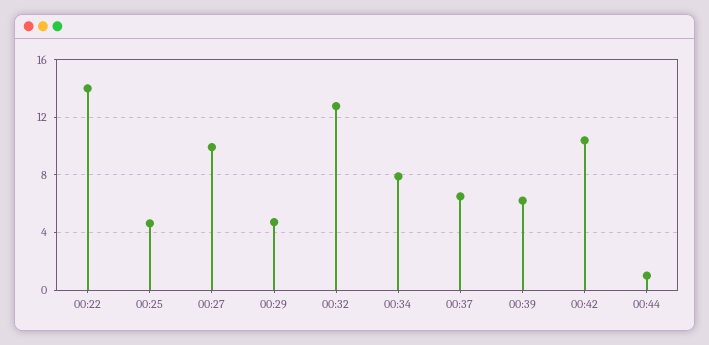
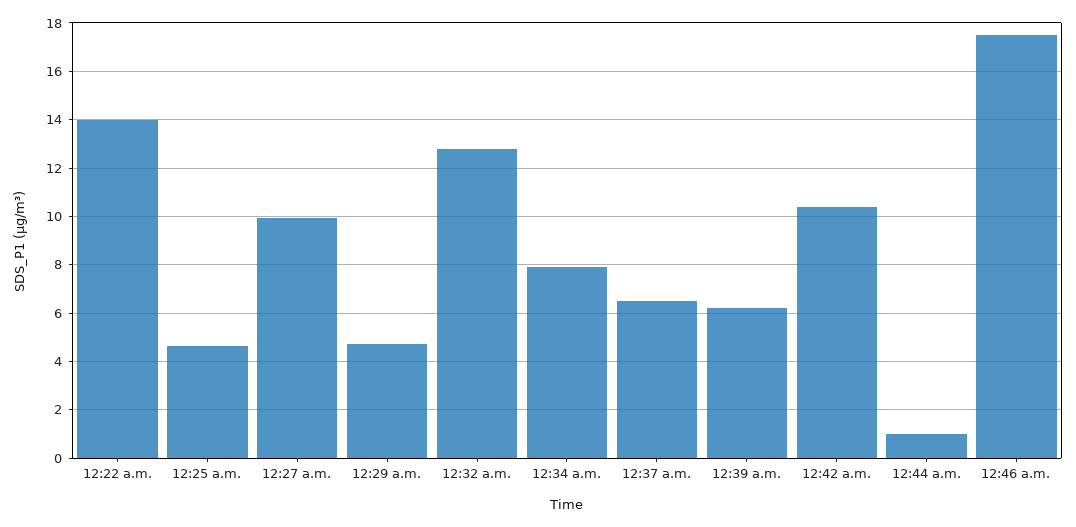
12:46 a.m.: none -> 17.5

